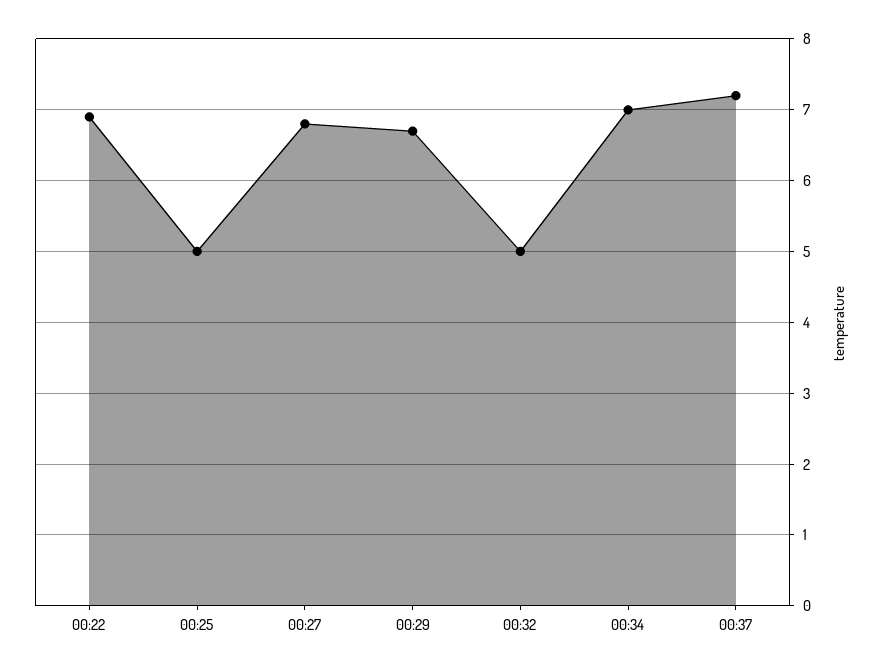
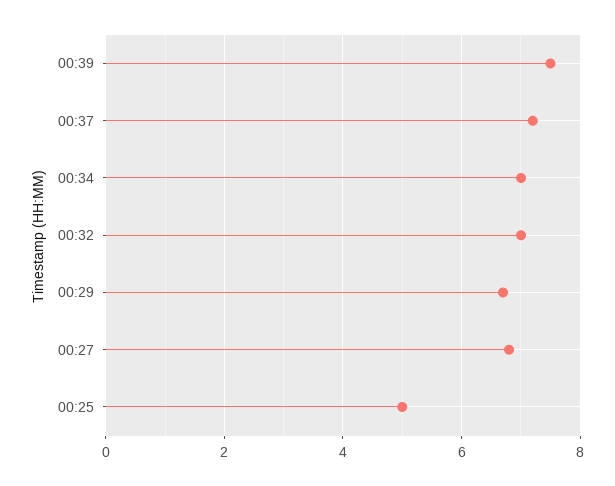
00:22: 6.9 -> none
00:32: 5 -> 7
00:39: none -> 7.5

